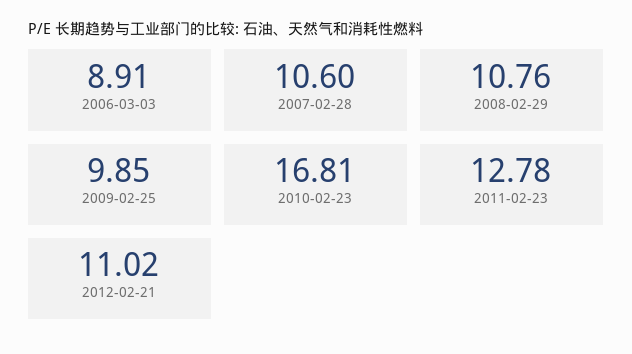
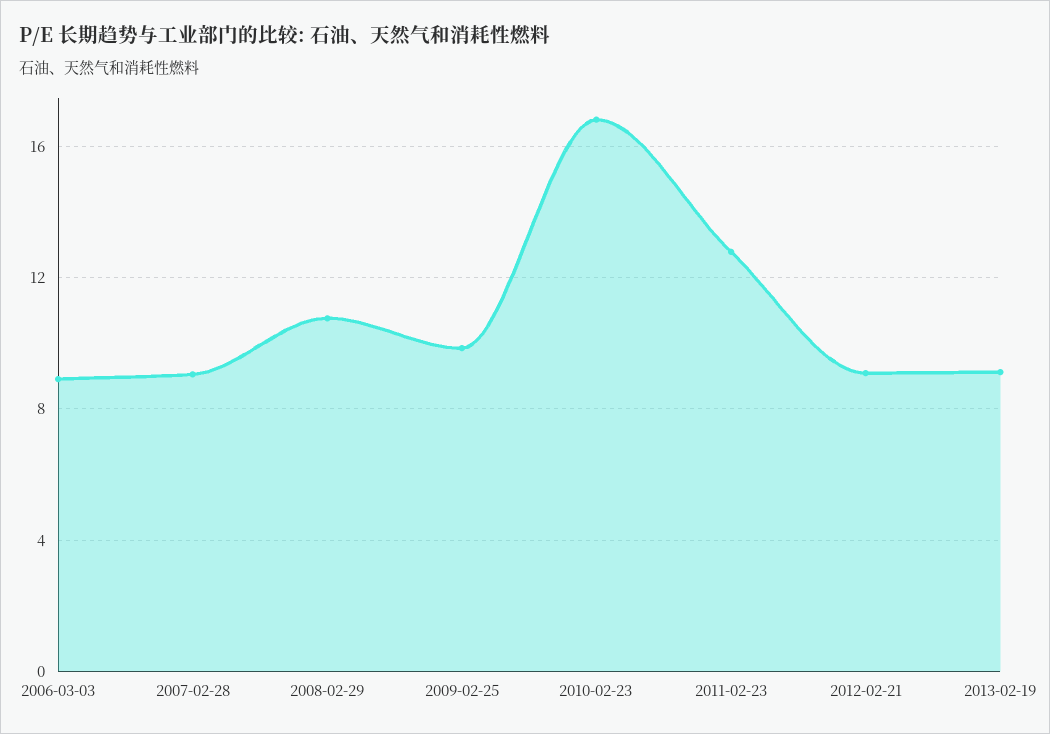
2007-02-28: 10.6 -> 9
2012-02-21: 11.02 -> 9
2013-02-19: none -> 9

